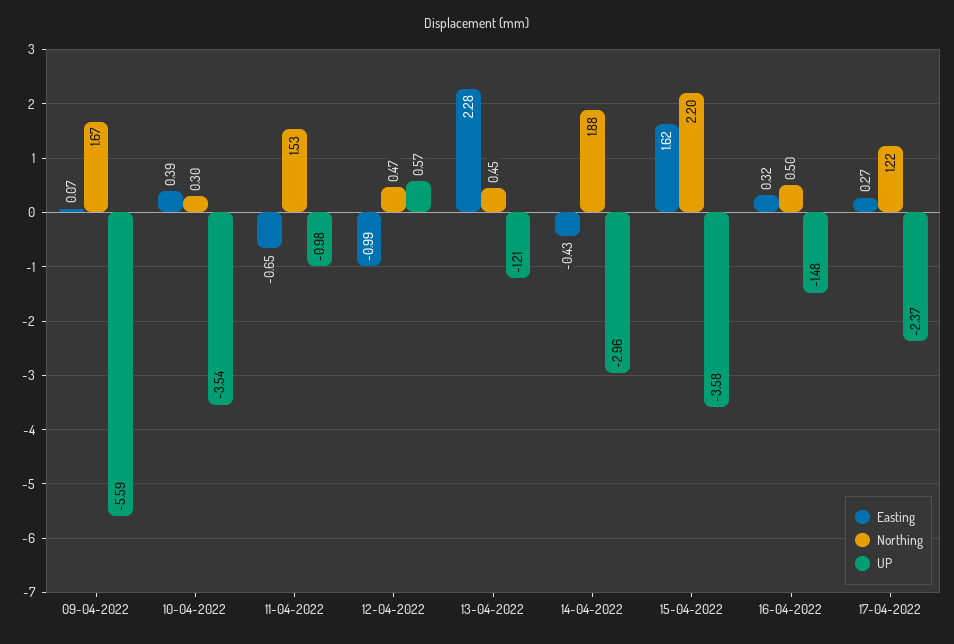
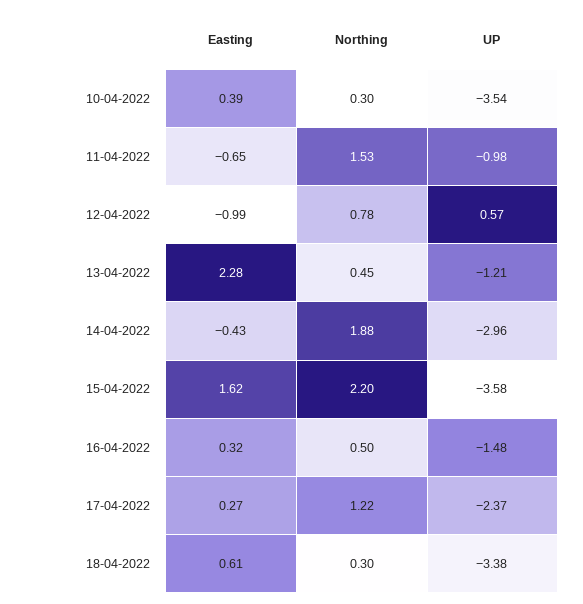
Easting, 09-04-2022: 0.07 -> none
Northing, 09-04-2022: 1.67 -> none
UP, 09-04-2022: -5.59 -> none
Northing, 12-04-2022: 0.47 -> 0.78
Easting, 18-04-2022: none -> 0.61
Northing, 18-04-2022: none -> 0.3
UP, 18-04-2022: none -> -3.38

